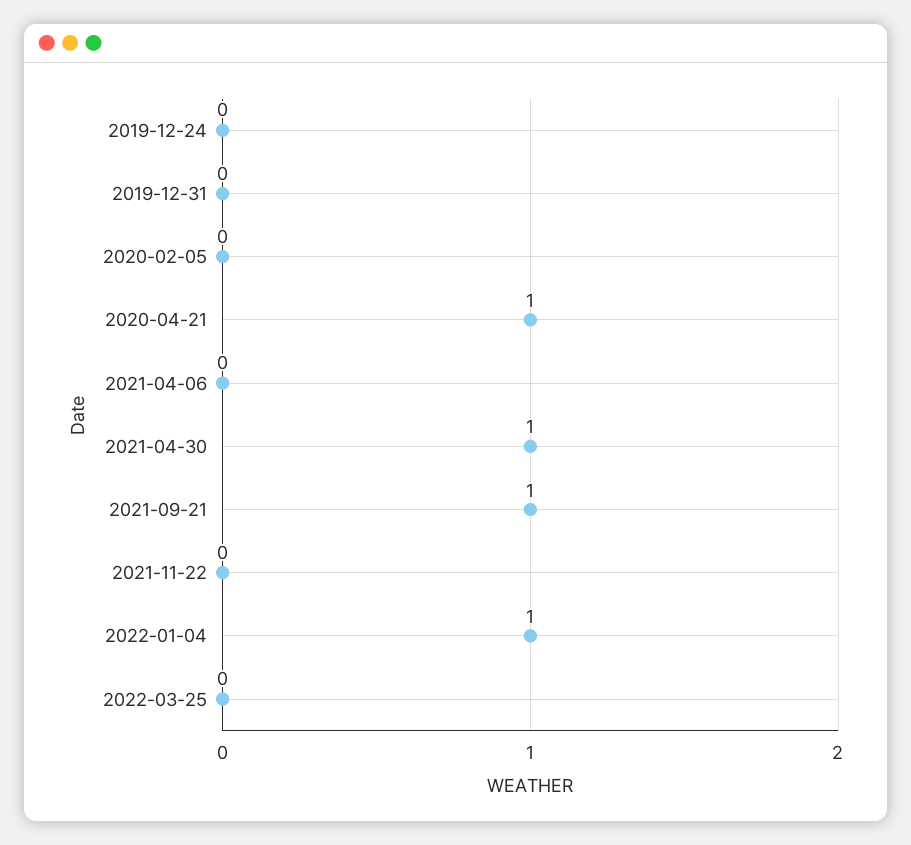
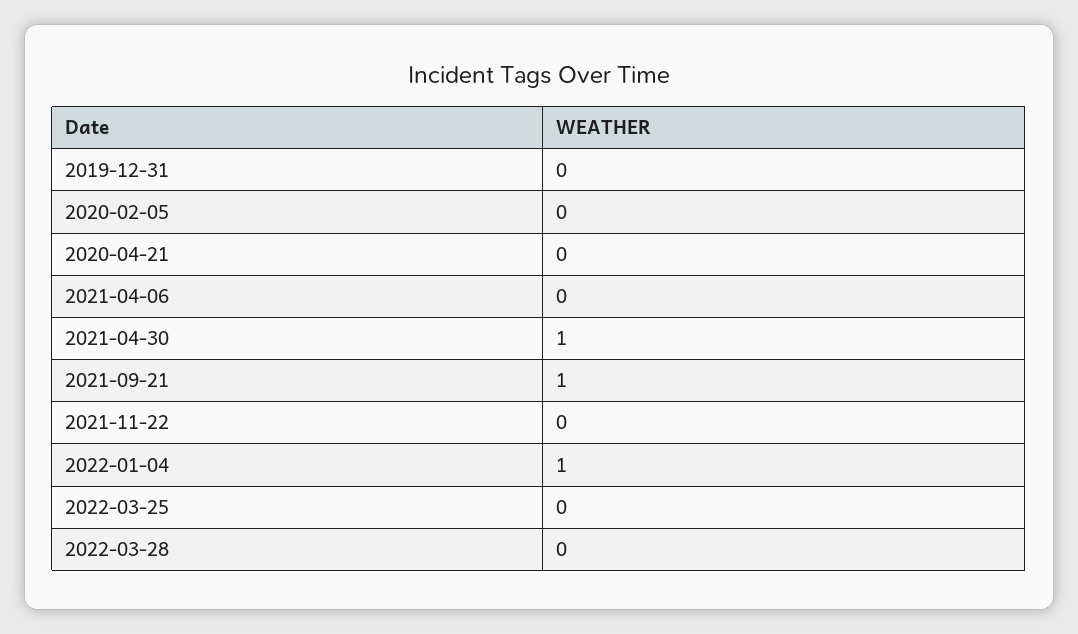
2019-12-24: 0 -> none
2020-04-21: 1 -> 0
2022-03-28: none -> 0

